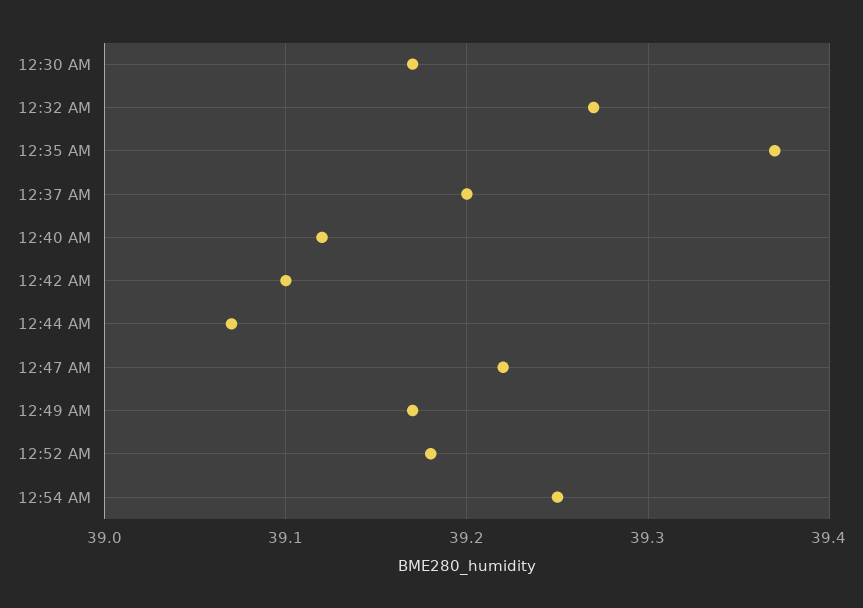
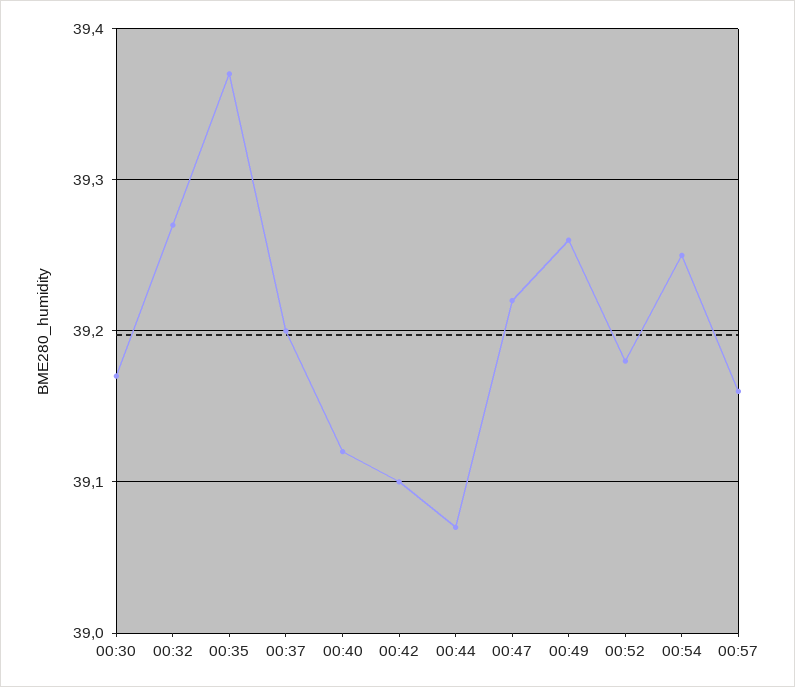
12:49 AM: 39.17 -> 39.26
00:57: none -> 39.16

